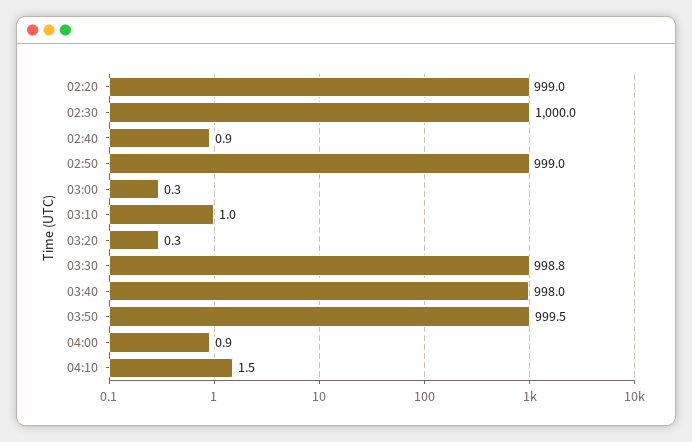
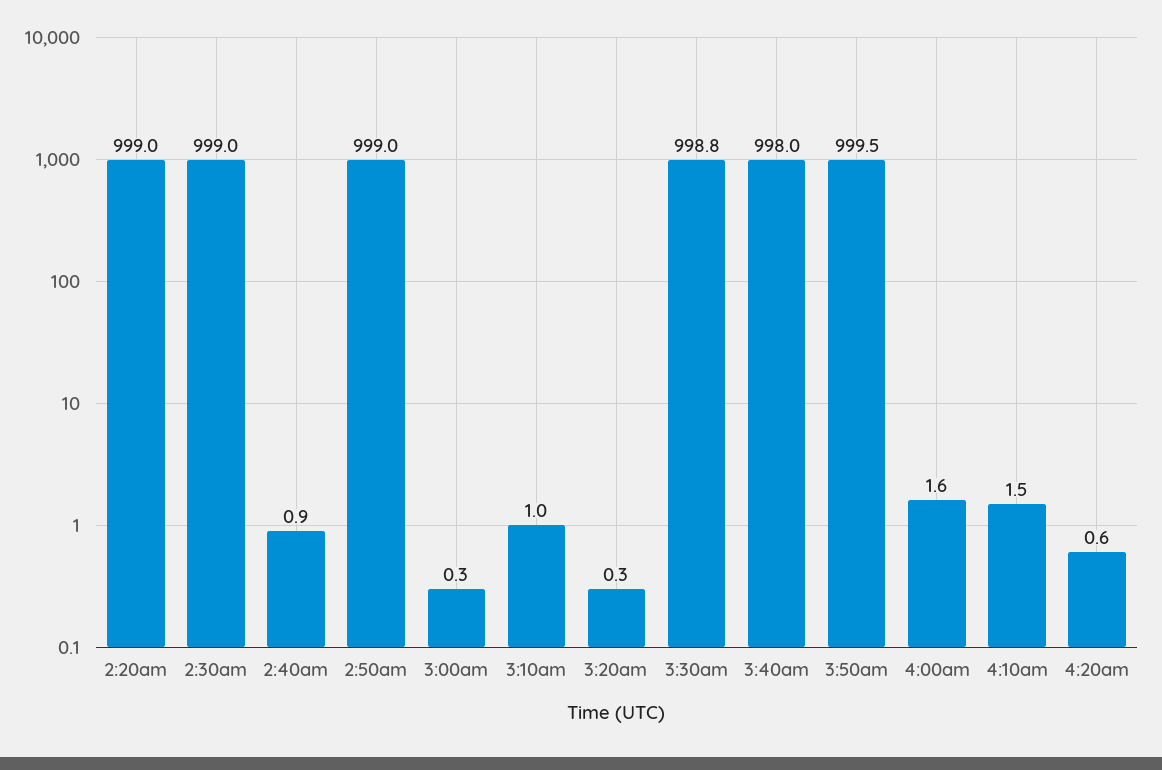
02:30: 1000 -> 999
04:00: 0.9 -> 1.6
4:20am: none -> 0.6

